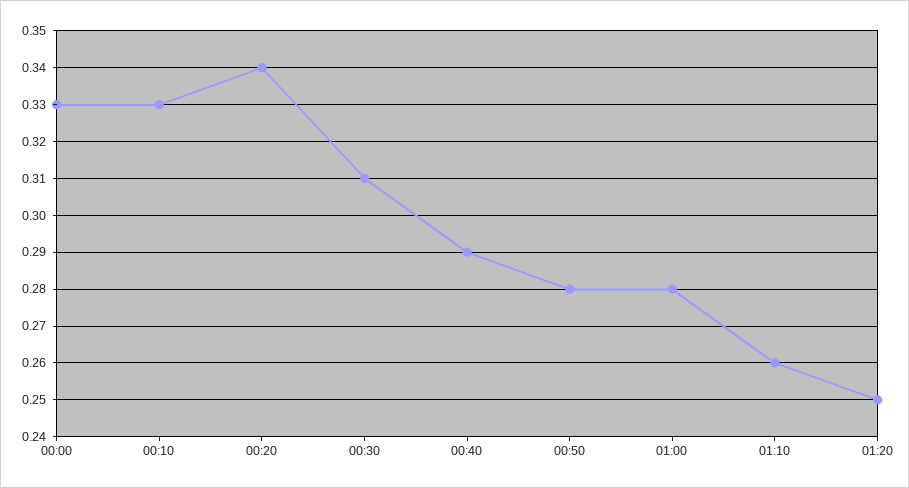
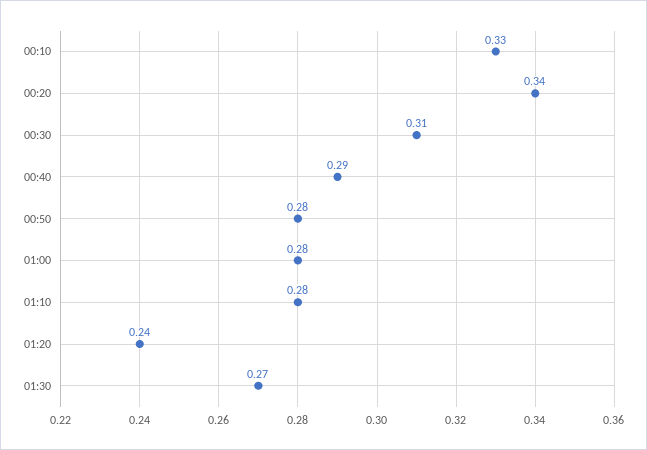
00:00: 0.33 -> none
01:10: 0.26 -> 0.28
01:20: 0.25 -> 0.24
01:30: none -> 0.27

